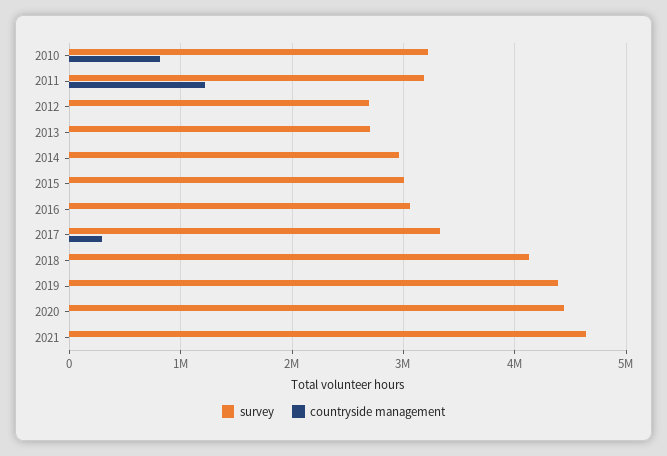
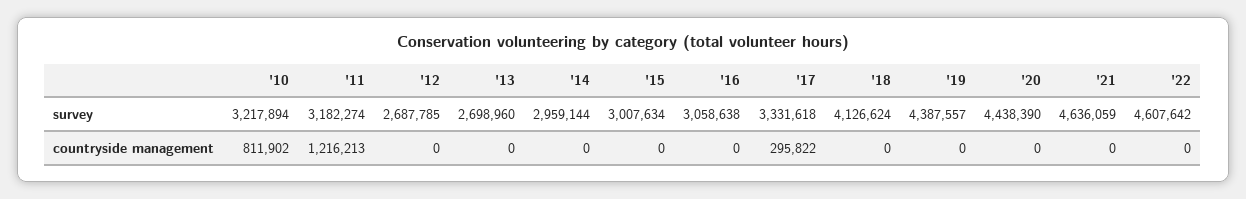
survey, '22: none -> 4607642
countryside management, '22: none -> 0

